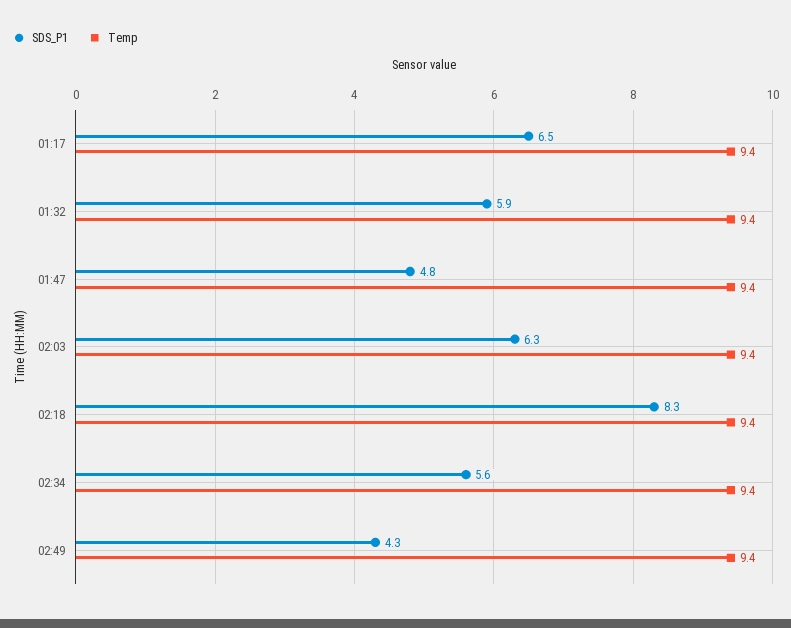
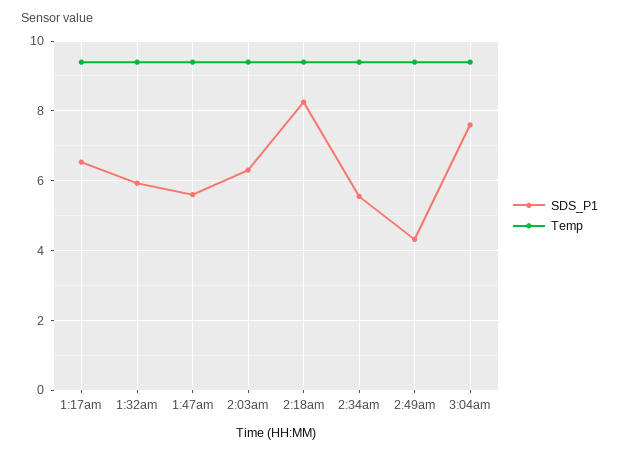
SDS_P1, 01:47: 4.8 -> 5.6
SDS_P1, 3:04am: none -> 7.6
Temp, 3:04am: none -> 9.4

